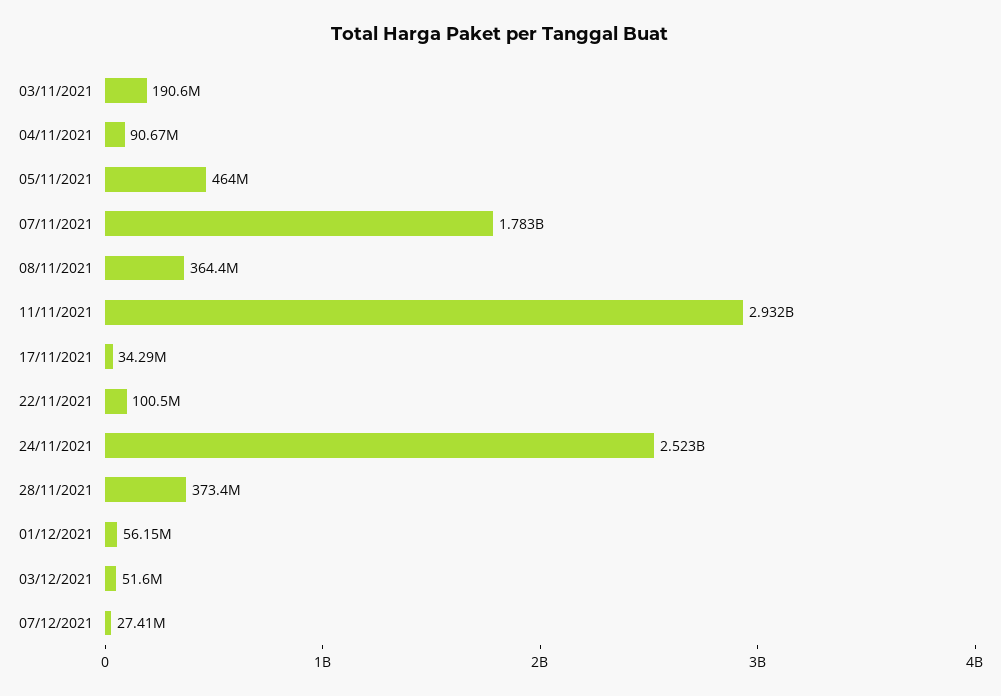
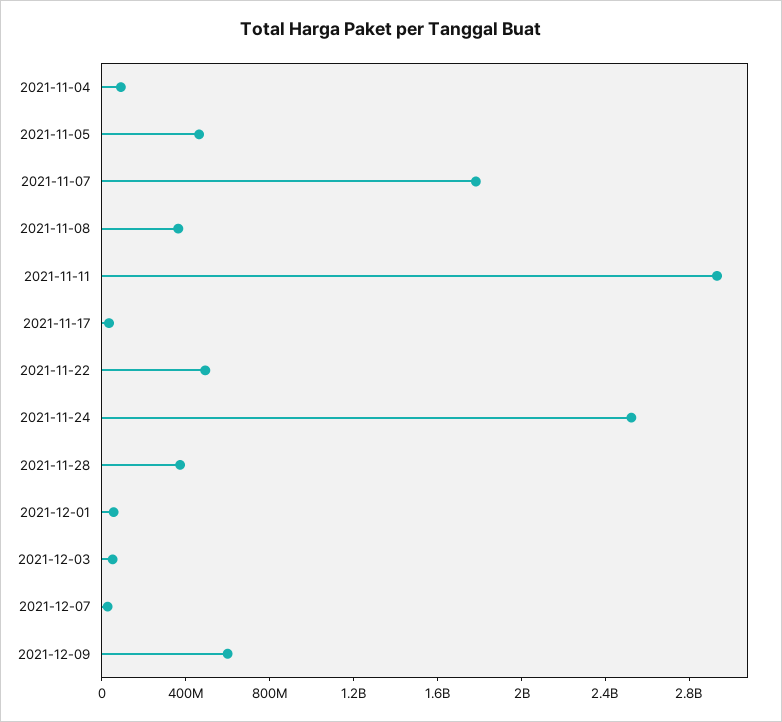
03/11/2021: 190600000 -> none
22/11/2021: 100500000 -> 500000000
2021-12-09: none -> 600000000

